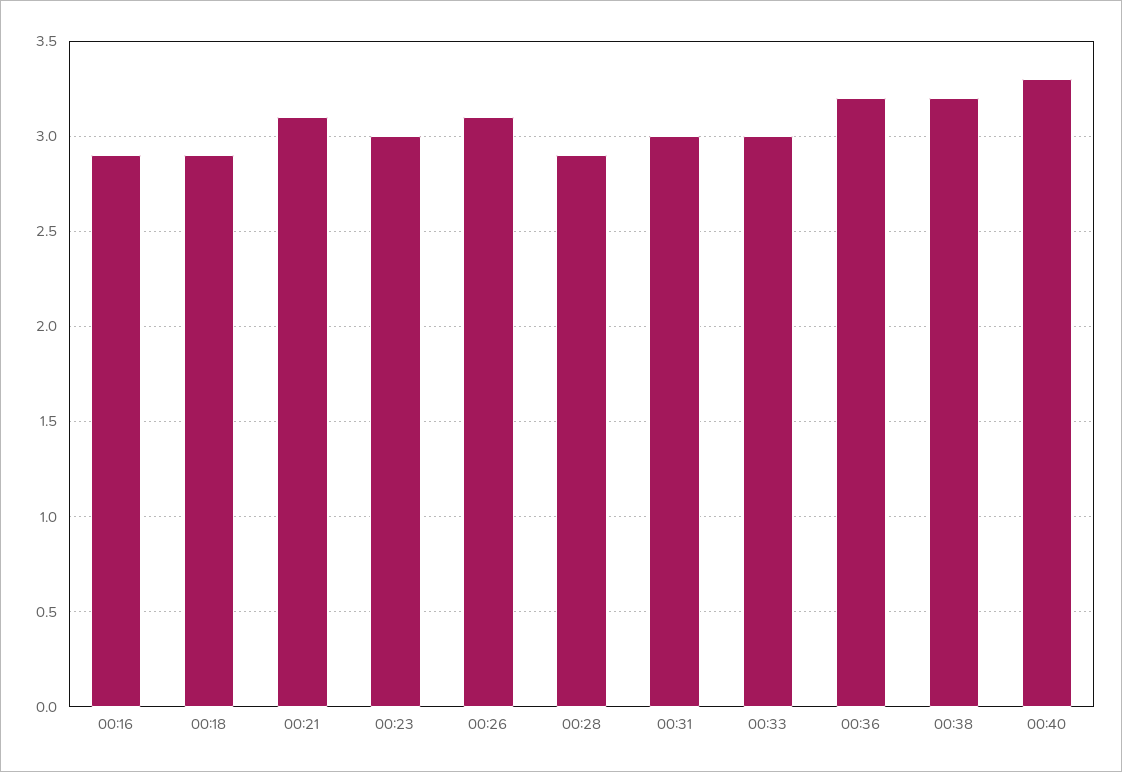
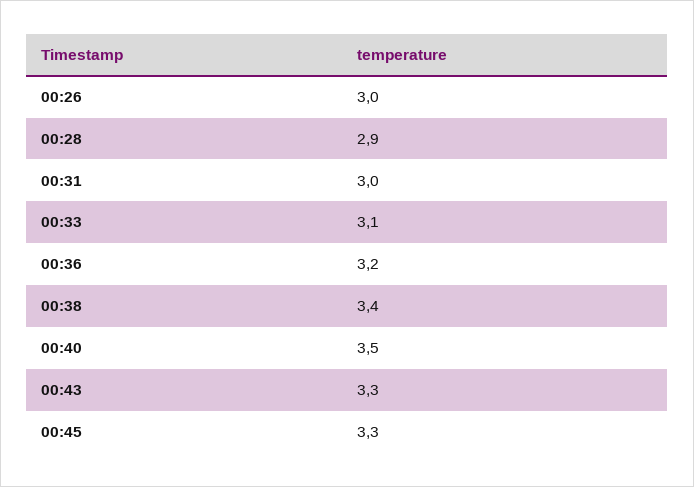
00:16: 2.9 -> none
00:18: 2.9 -> none
00:21: 3.1 -> none
00:23: 3 -> none
00:26: 3.1 -> 3
00:33: 3 -> 3.1
00:38: 3.2 -> 3.4
00:40: 3.3 -> 3.5
00:43: none -> 3.3
00:45: none -> 3.3

